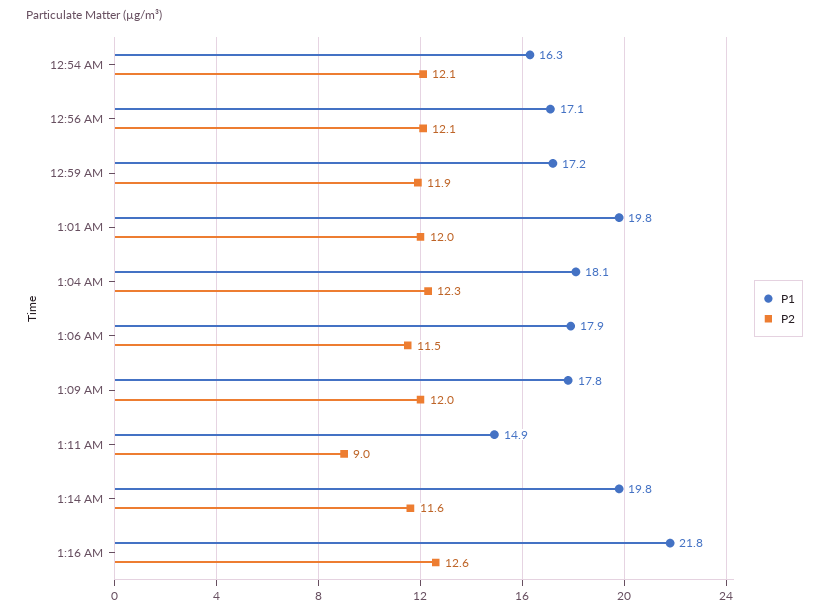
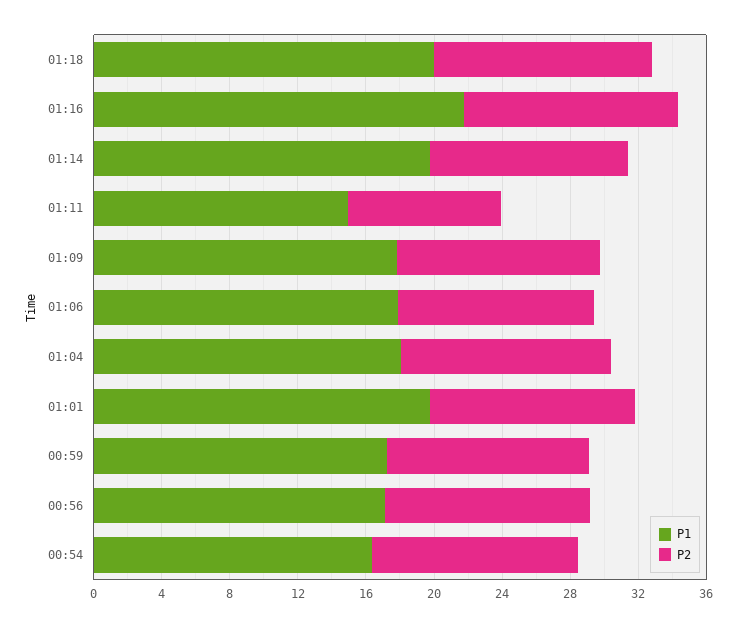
P1, 01:18: none -> 20
P2, 01:18: none -> 13

